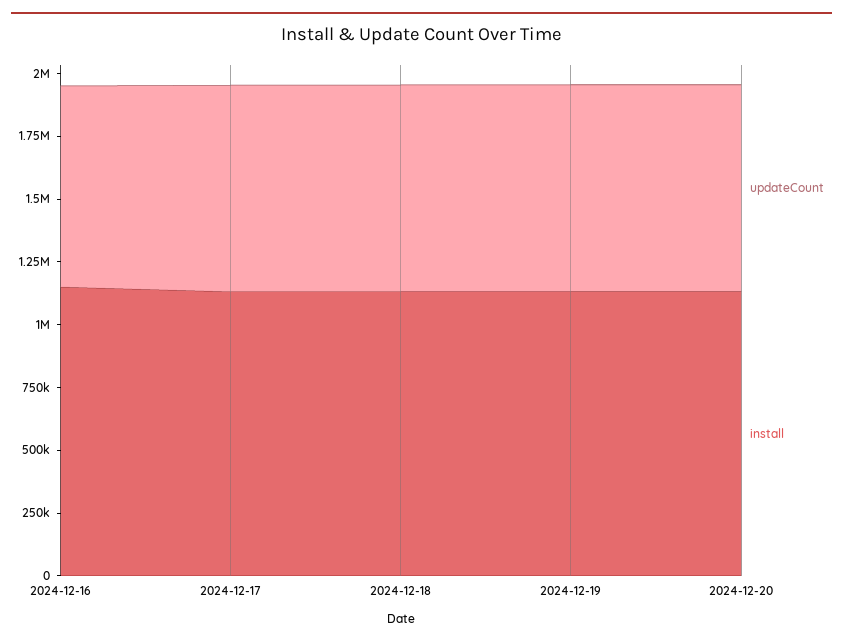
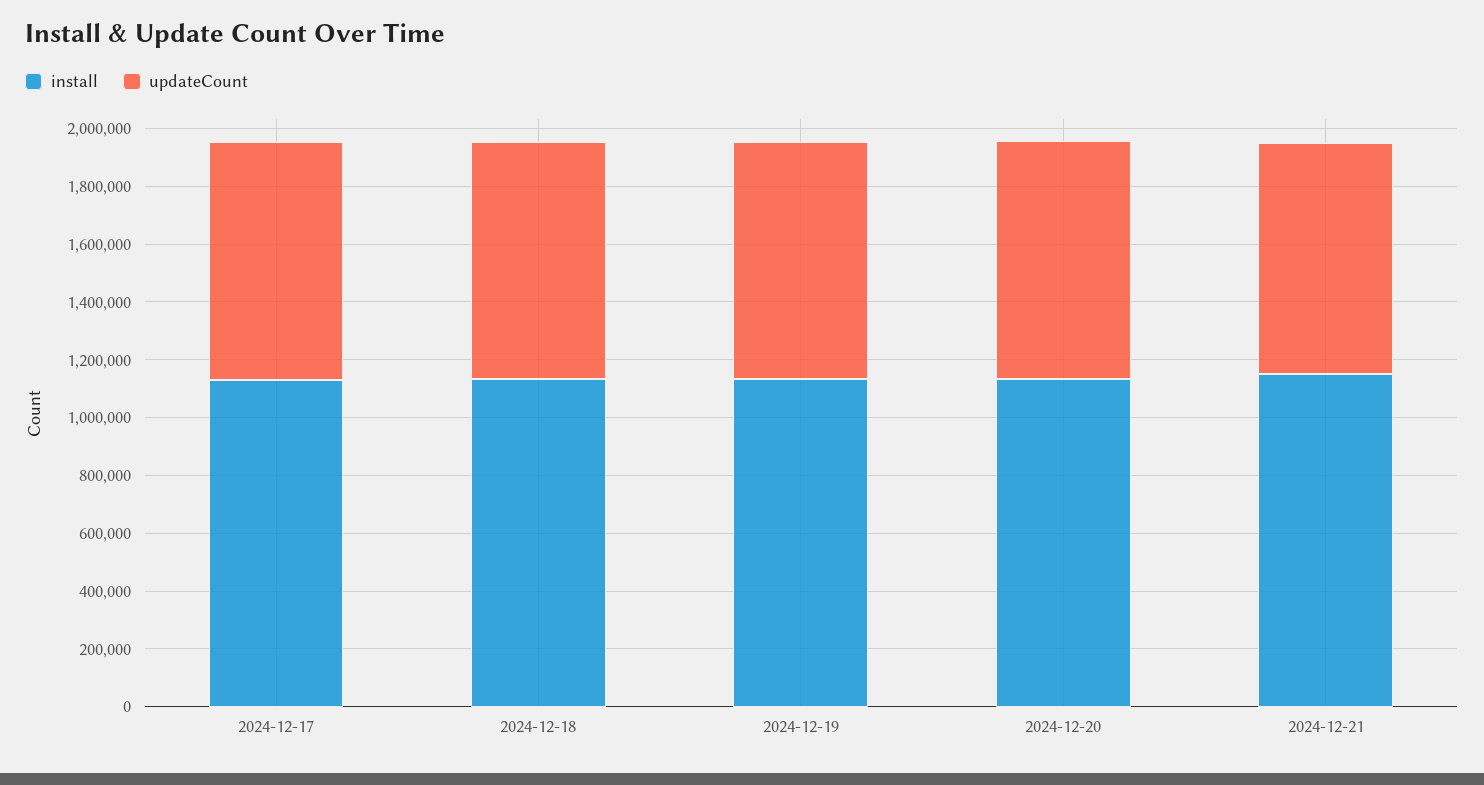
updateCount, 2024-12-16: 800000 -> none
install, 2024-12-16: 1150000 -> none
install, 2024-12-21: none -> 1150000
updateCount, 2024-12-21: none -> 800000

